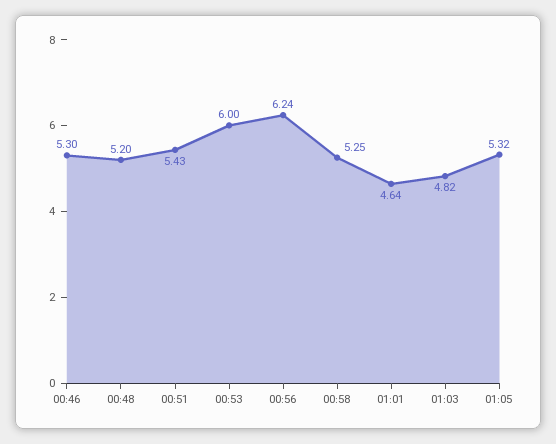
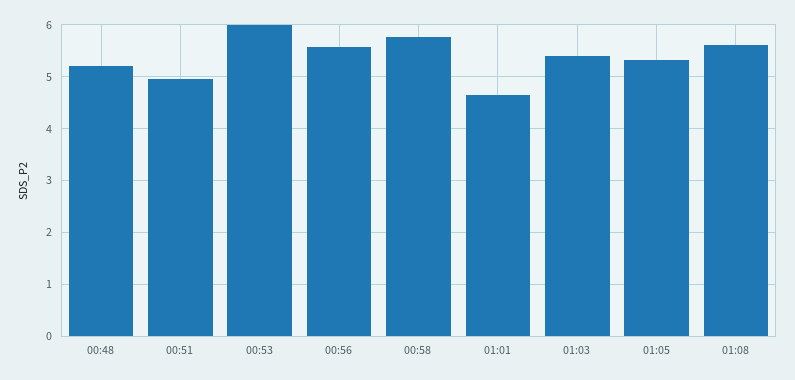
00:46: 5.3 -> none
00:51: 5.43 -> 5
00:56: 6.24 -> 5.6
00:58: 5.25 -> 5.8
01:03: 4.82 -> 5.4
01:08: none -> 5.6

